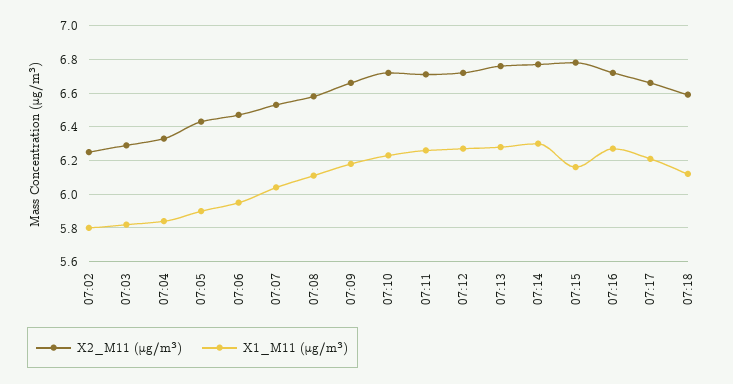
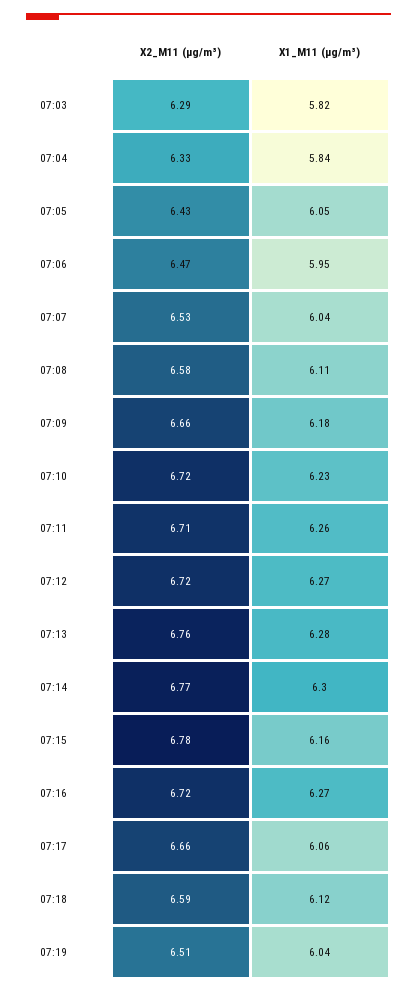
X2_M11 (μg/m³), 07:02: 6.25 -> none
X1_M11 (μg/m³), 07:02: 5.8 -> none
X1_M11 (μg/m³), 07:05: 5.9 -> 6.05
X1_M11 (μg/m³), 07:17: 6.2 -> 6.06
X2_M11 (μg/m³), 07:19: none -> 6.51
X1_M11 (μg/m³), 07:19: none -> 6.04

